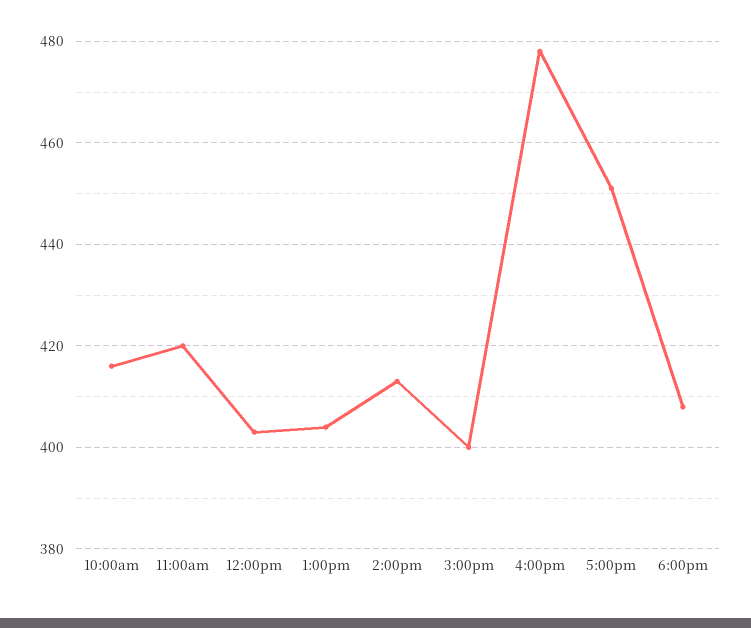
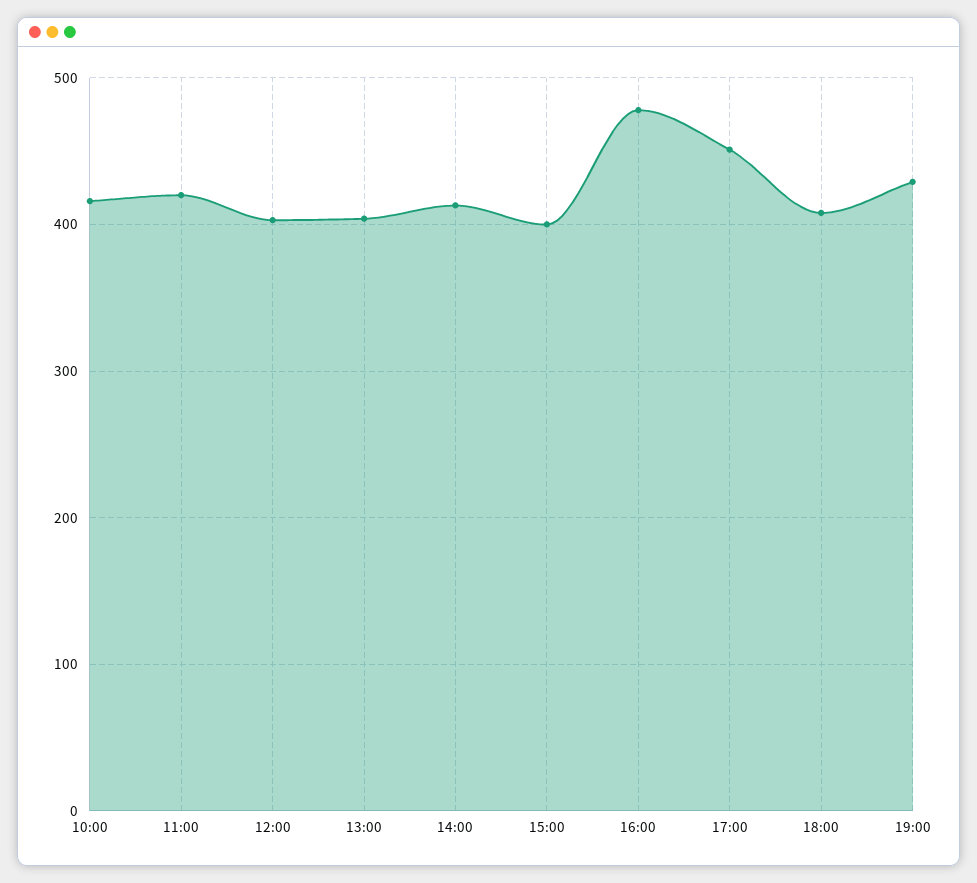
19:00: none -> 430

